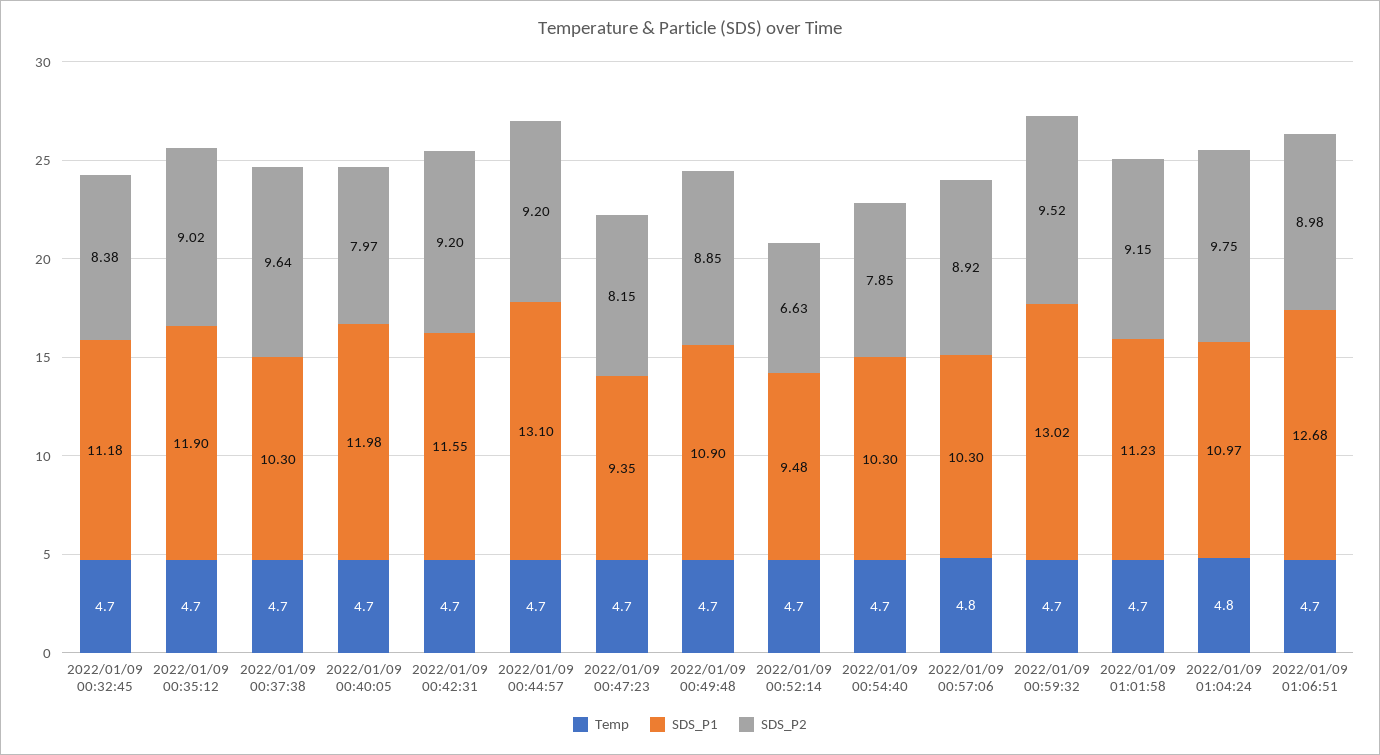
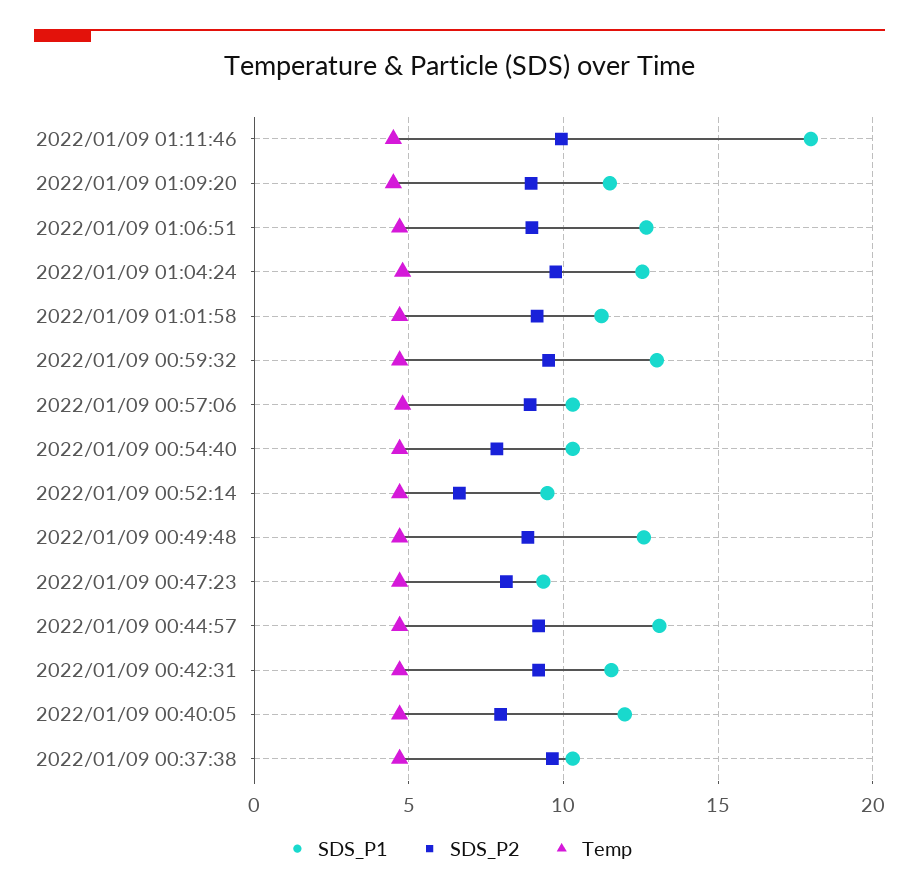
Temp, 2022/01/09 00:32:45: 4.7 -> none
SDS_P1, 2022/01/09 00:32:45: 11.18 -> none
SDS_P2, 2022/01/09 00:32:45: 8.38 -> none
Temp, 2022/01/09 00:35:12: 4.7 -> none
SDS_P1, 2022/01/09 00:35:12: 11.9 -> none
SDS_P2, 2022/01/09 00:35:12: 9.02 -> none
SDS_P1, 2022/01/09 00:49:48: 10.9 -> 12.5
SDS_P1, 2022/01/09 01:04:24: 10.97 -> 12.5
SDS_P1, 2022/01/09 01:11:46: none -> 18
SDS_P2, 2022/01/09 01:11:46: none -> 10
Temp, 2022/01/09 01:11:46: none -> 4.5
SDS_P1, 2022/01/09 01:09:20: none -> 11.5
SDS_P2, 2022/01/09 01:09:20: none -> 9
Temp, 2022/01/09 01:09:20: none -> 4.5

